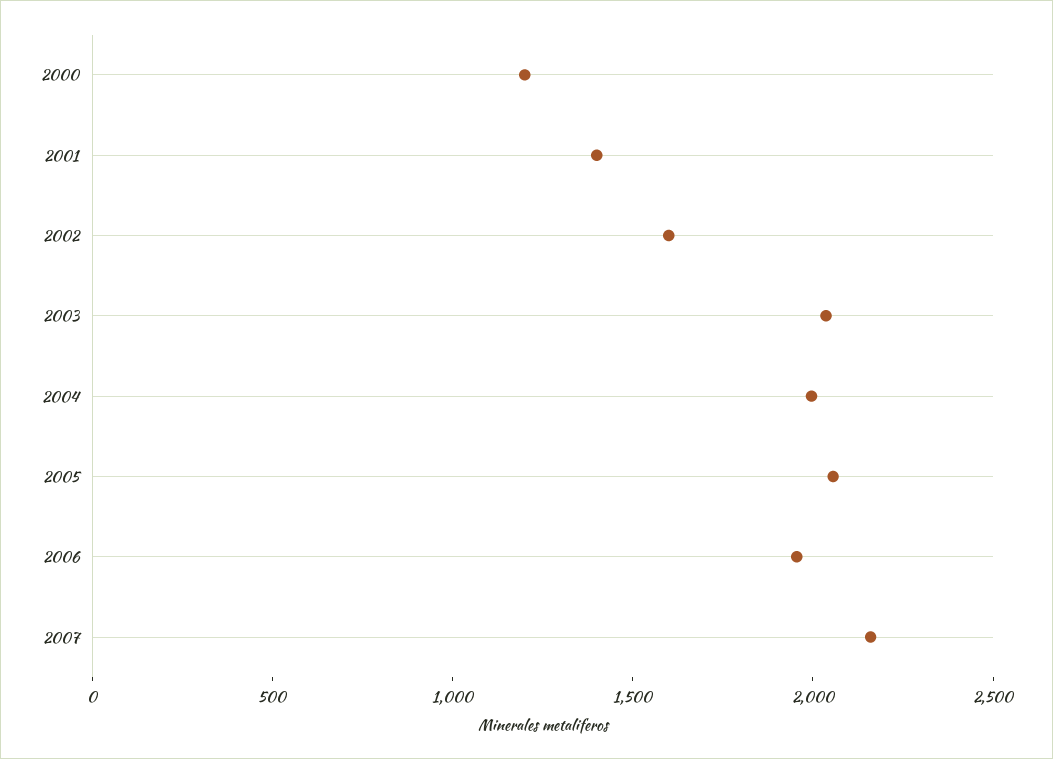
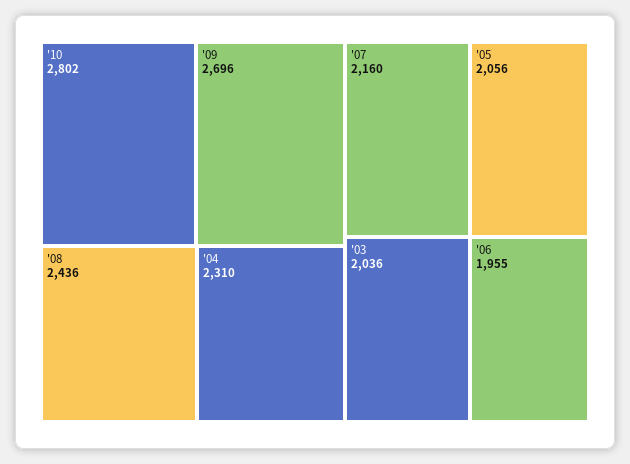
2000: 1200 -> none
2001: 1400 -> none
2002: 1600 -> none
2004: 2000 -> 2310
'10: none -> 2802
'09: none -> 2696
'08: none -> 2436

